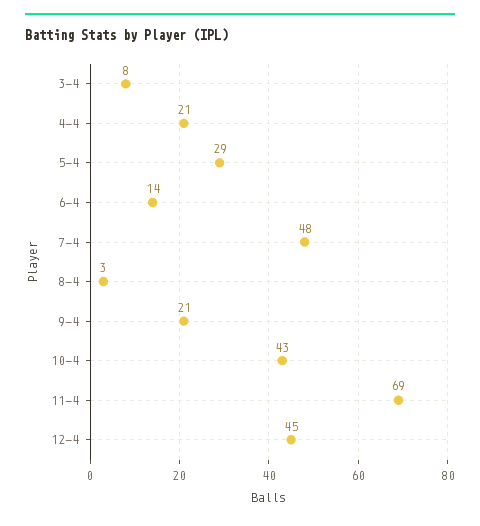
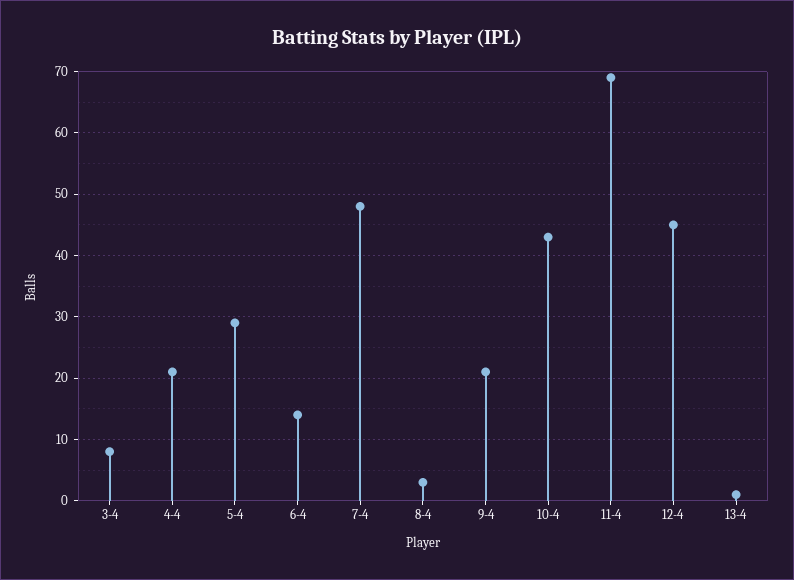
13-4: none -> 1

